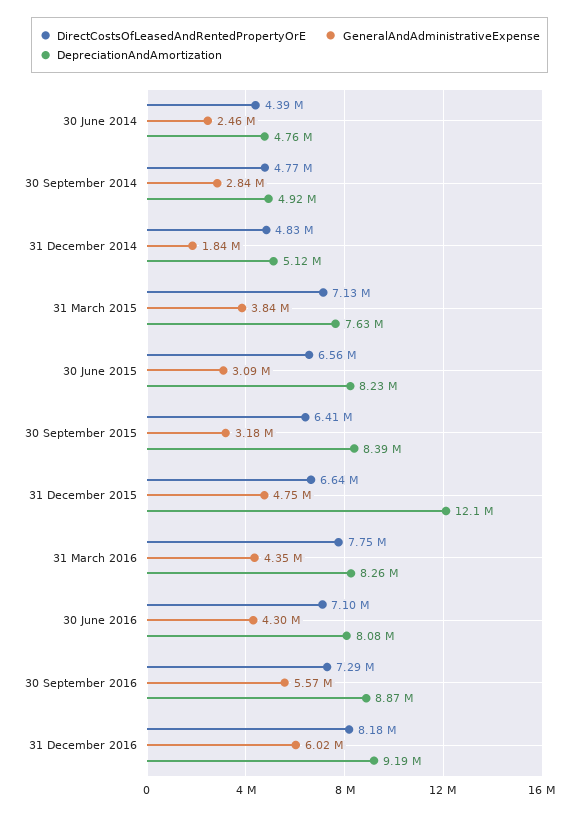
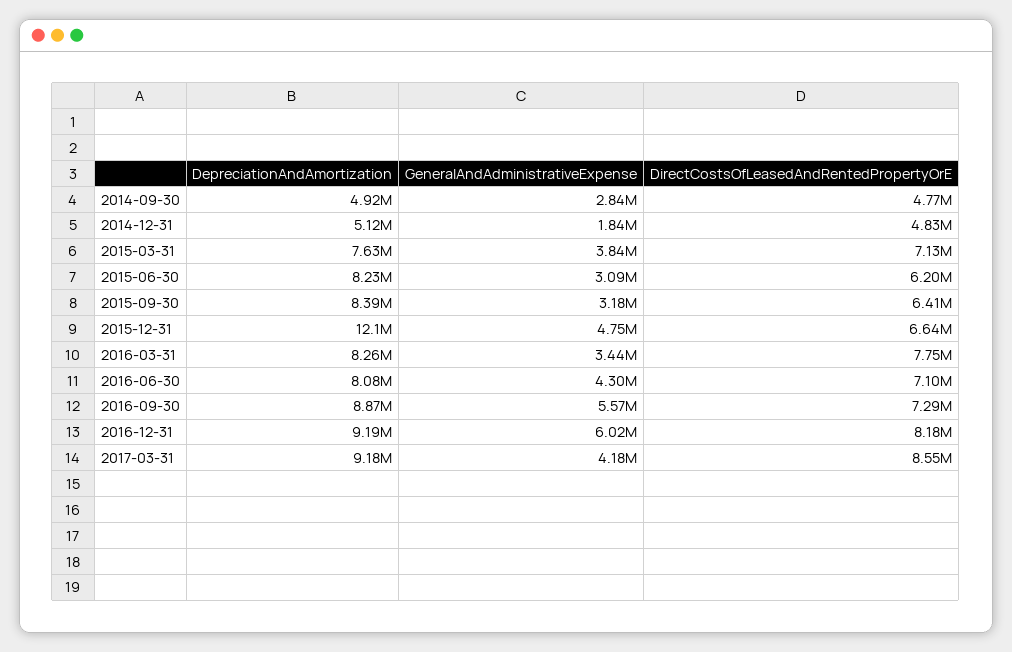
DirectCostsOfLeasedAndRentedPropertyOrE, 30 June 2014: 4390000 -> none
GeneralAndAdministrativeExpense, 30 June 2014: 2460000 -> none
DepreciationAndAmortization, 30 June 2014: 4760000 -> none
DirectCostsOfLeasedAndRentedPropertyOrE, 30 June 2015: 6560000 -> 6200000
GeneralAndAdministrativeExpense, 31 March 2016: 4350000 -> 3440000
DepreciationAndAmortization, 2017-03-31: none -> 9180000
GeneralAndAdministrativeExpense, 2017-03-31: none -> 4180000
DirectCostsOfLeasedAndRentedPropertyOrE, 2017-03-31: none -> 8550000

